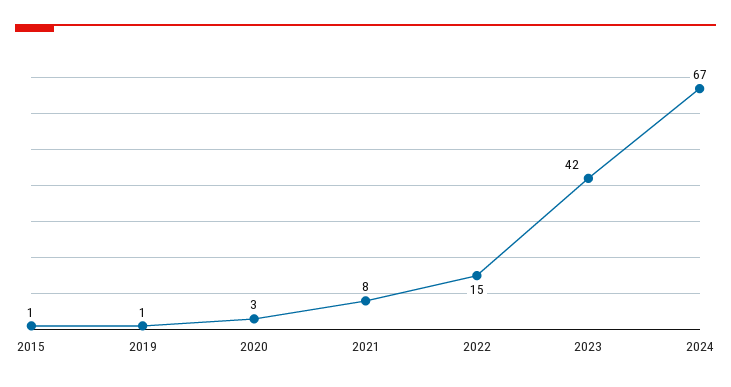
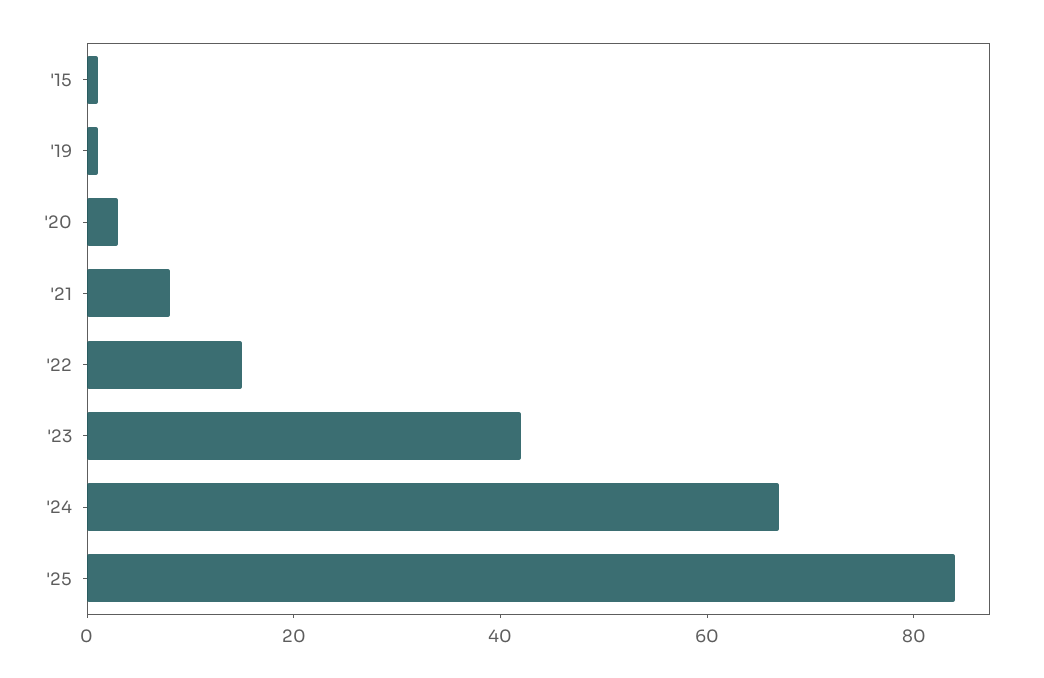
'25: none -> 85

